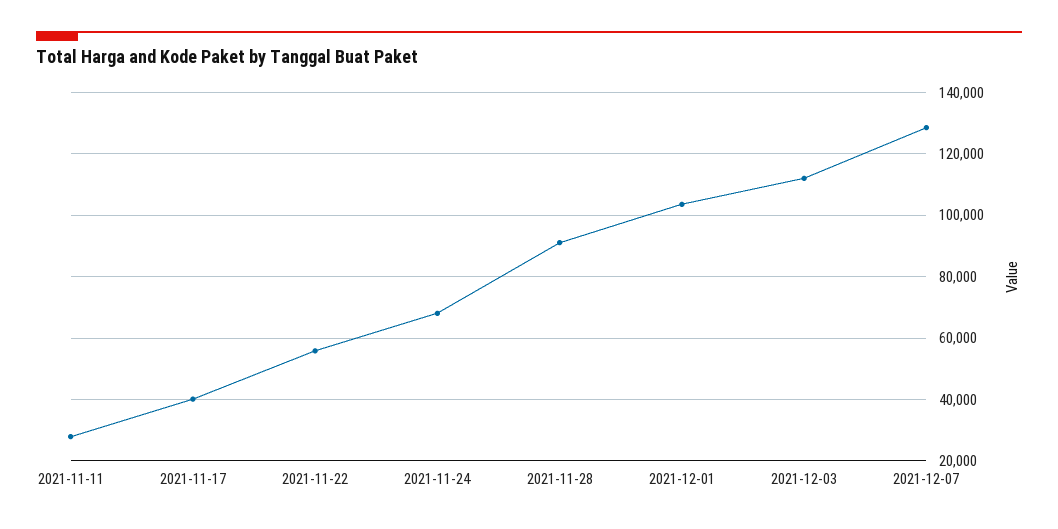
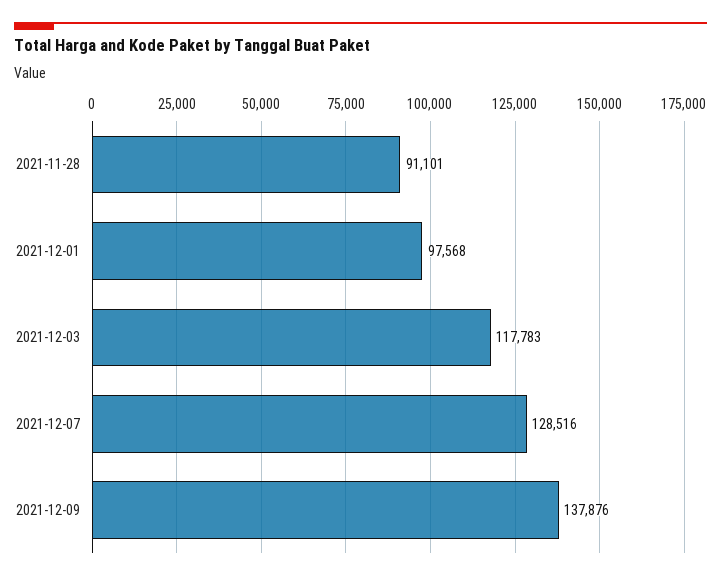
2021-11-11: 28000 -> none
2021-11-17: 40000 -> none
2021-11-22: 56000 -> none
2021-11-24: 68000 -> none
2021-12-01: 104000 -> 97568
2021-12-03: 112000 -> 117783
2021-12-09: none -> 137876

